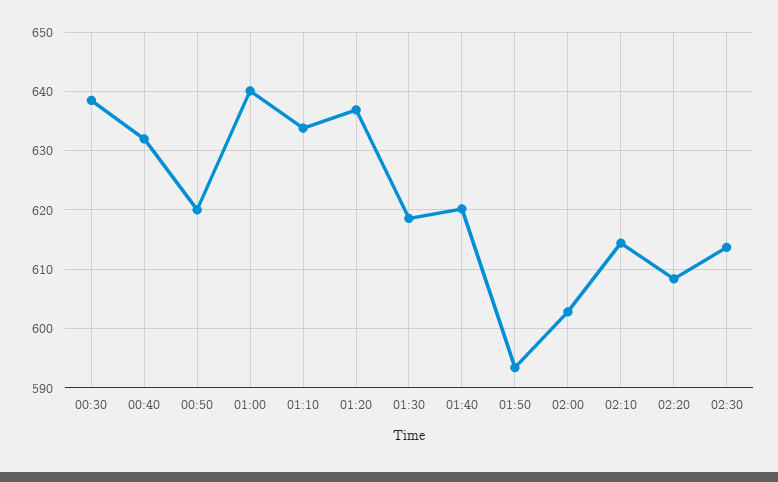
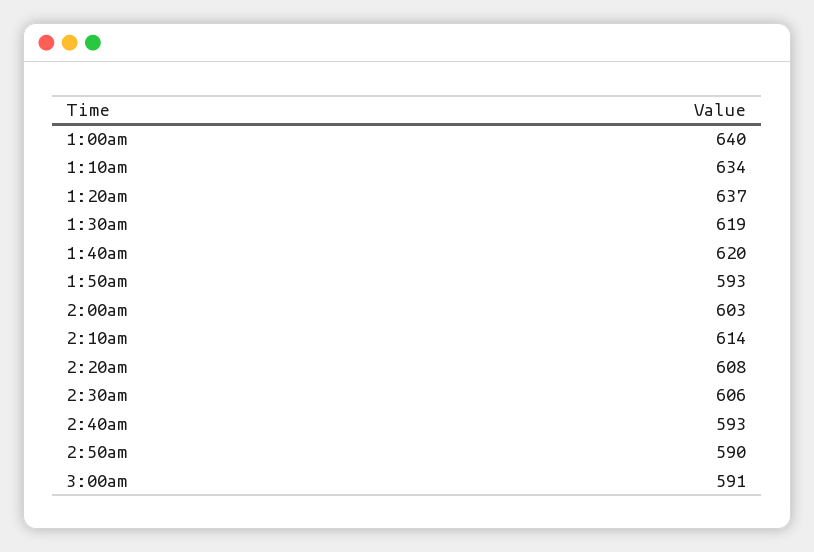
00:30: 638 -> none
00:40: 632 -> none
00:50: 620 -> none
02:30: 614 -> 606
2:40am: none -> 593
2:50am: none -> 590
3:00am: none -> 591

